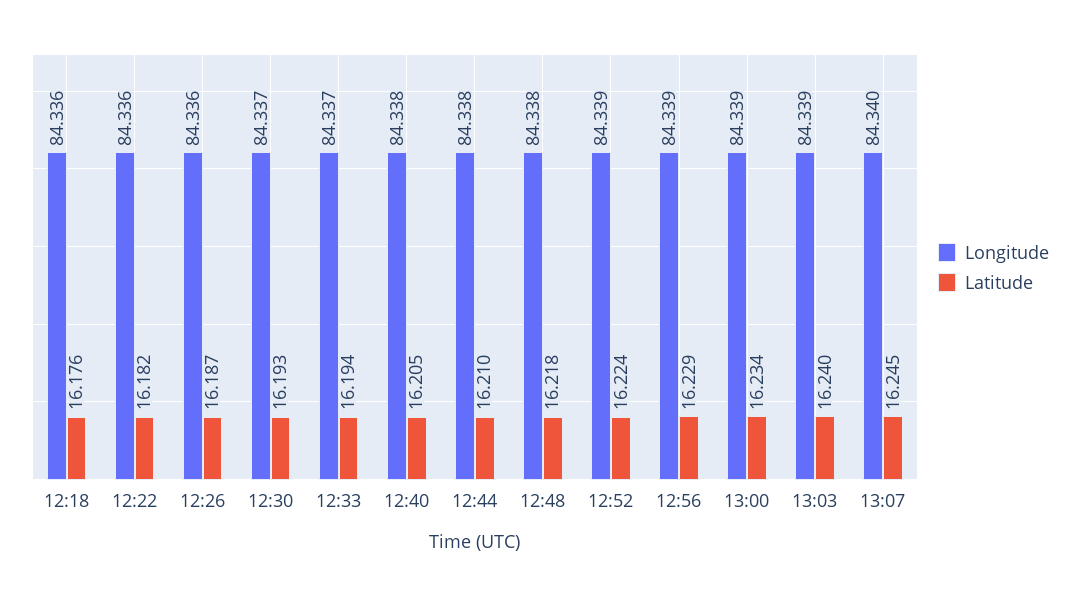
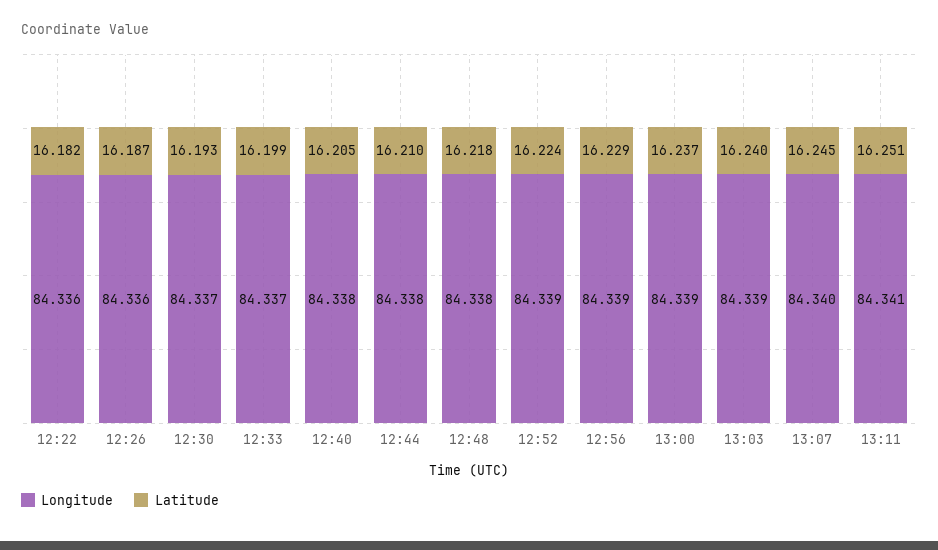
Longitude, 12:18: 84.336 -> none
Latitude, 12:18: 16.176 -> none
Latitude, 12:33: 16.194 -> 16.199
Latitude, 13:00: 16.234 -> 16.237
Longitude, 13:11: none -> 84.341
Latitude, 13:11: none -> 16.251

